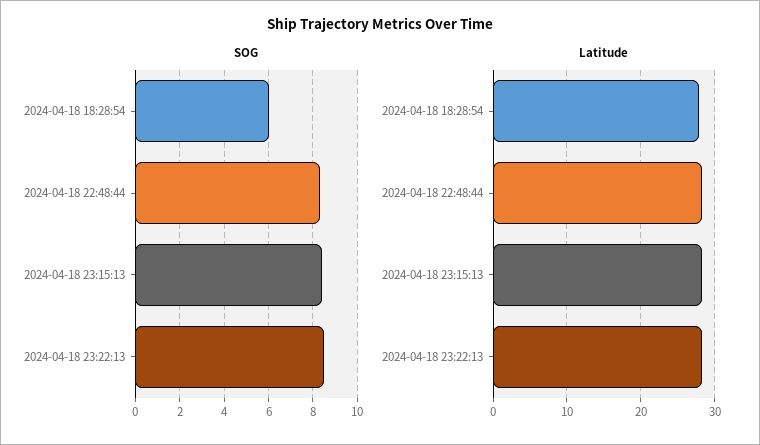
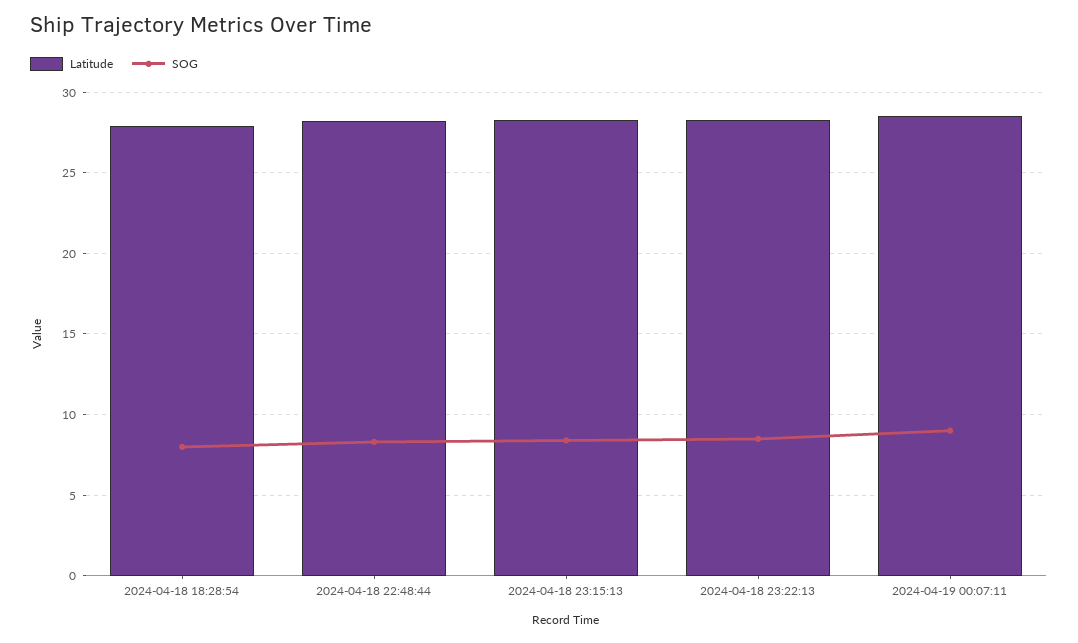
SOG, 2024-04-18 18:28:54: 6 -> 8
Latitude, 2024-04-19 00:07:11: none -> 28.5
SOG, 2024-04-19 00:07:11: none -> 9

